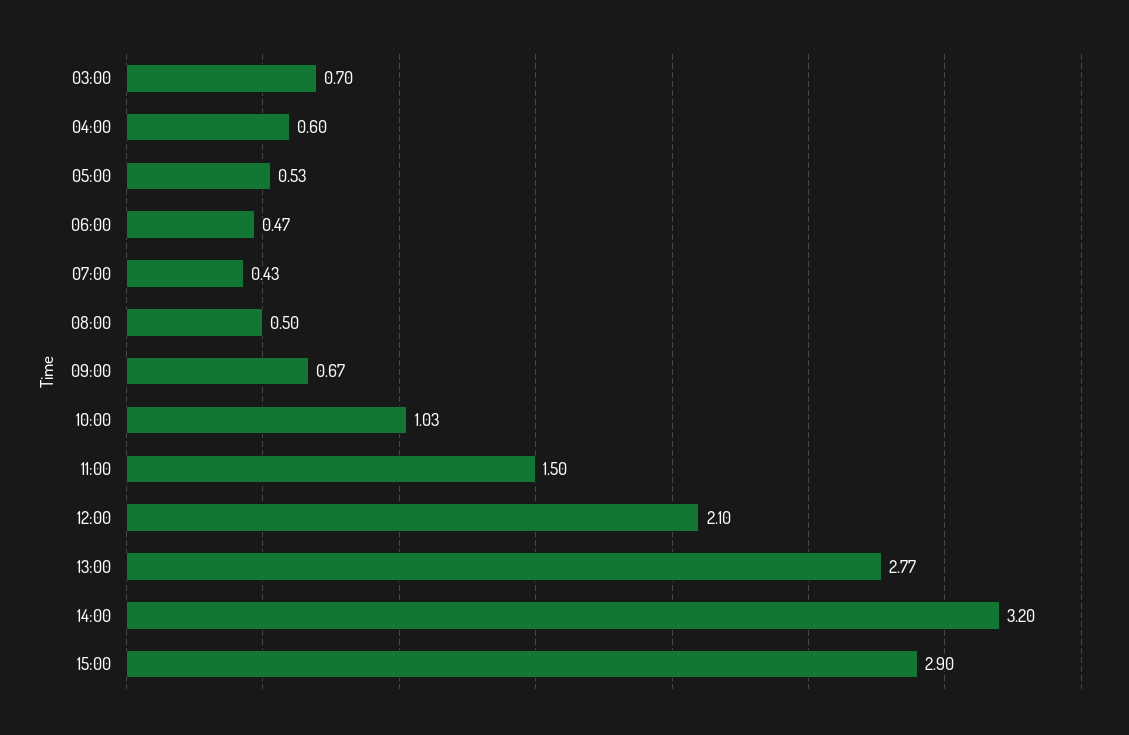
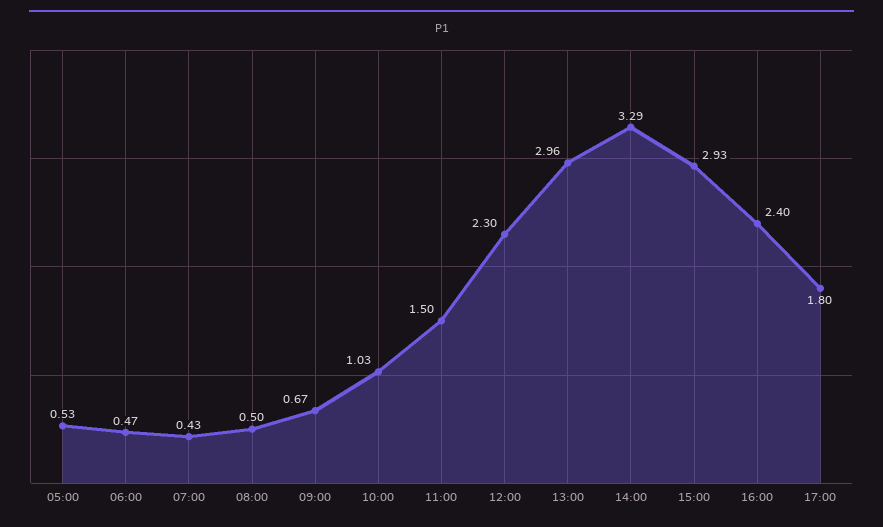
03:00: 0.7 -> none
04:00: 0.6 -> none
12:00: 2.1 -> 2.3
13:00: 2.77 -> 2.96
14:00: 3.2 -> 3.29
15:00: 2.9 -> 2.93
16:00: none -> 2.4
17:00: none -> 1.8

